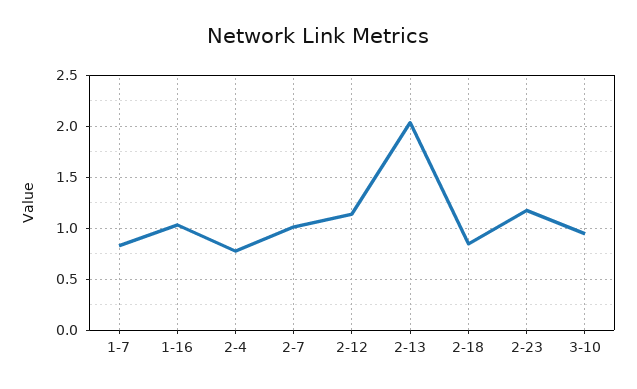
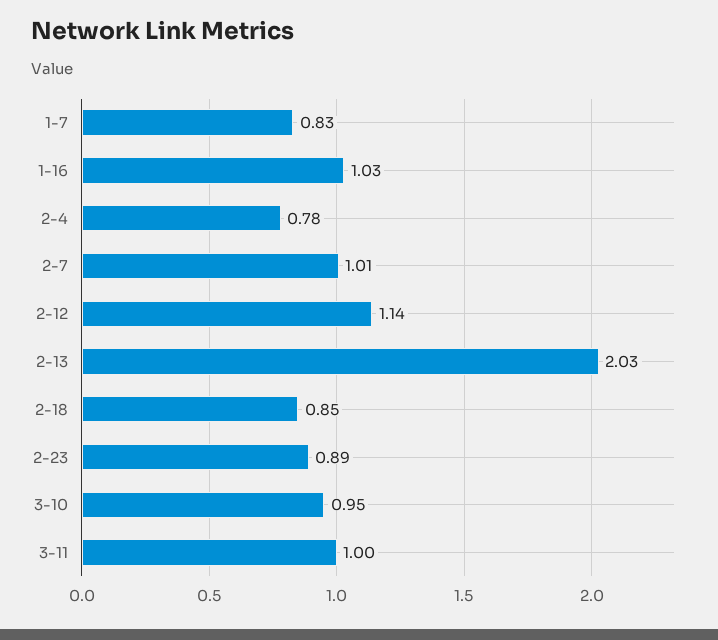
2-23: 1.2 -> 0.89
3-11: none -> 1

